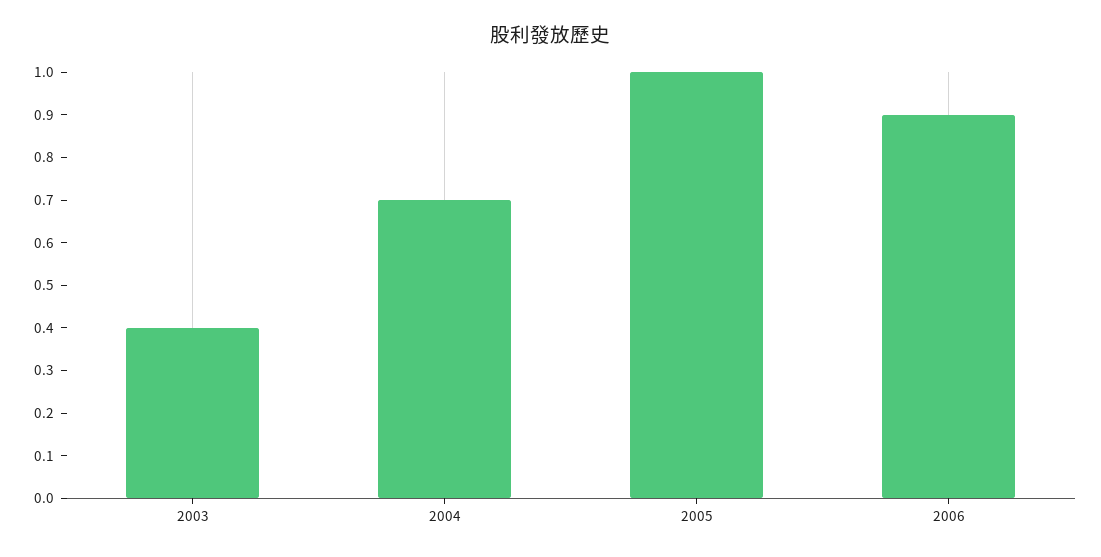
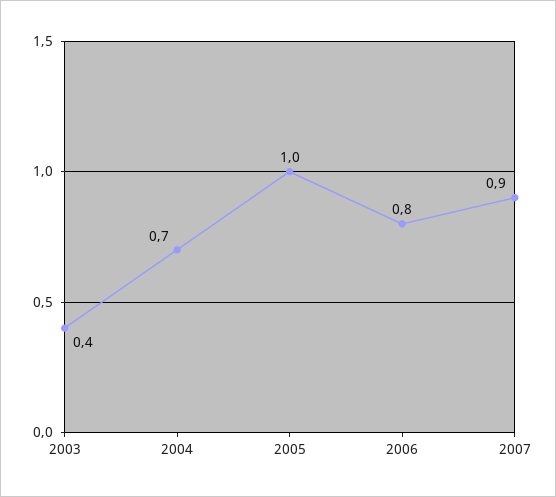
2006: 0.9 -> 0.8
2007: none -> 0.9

